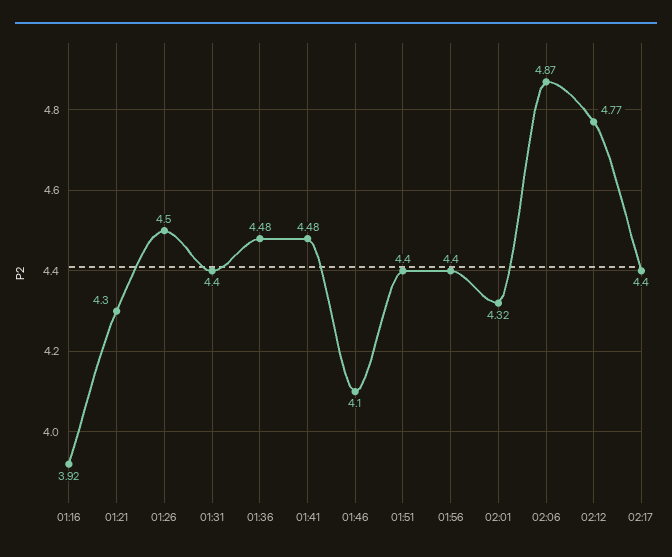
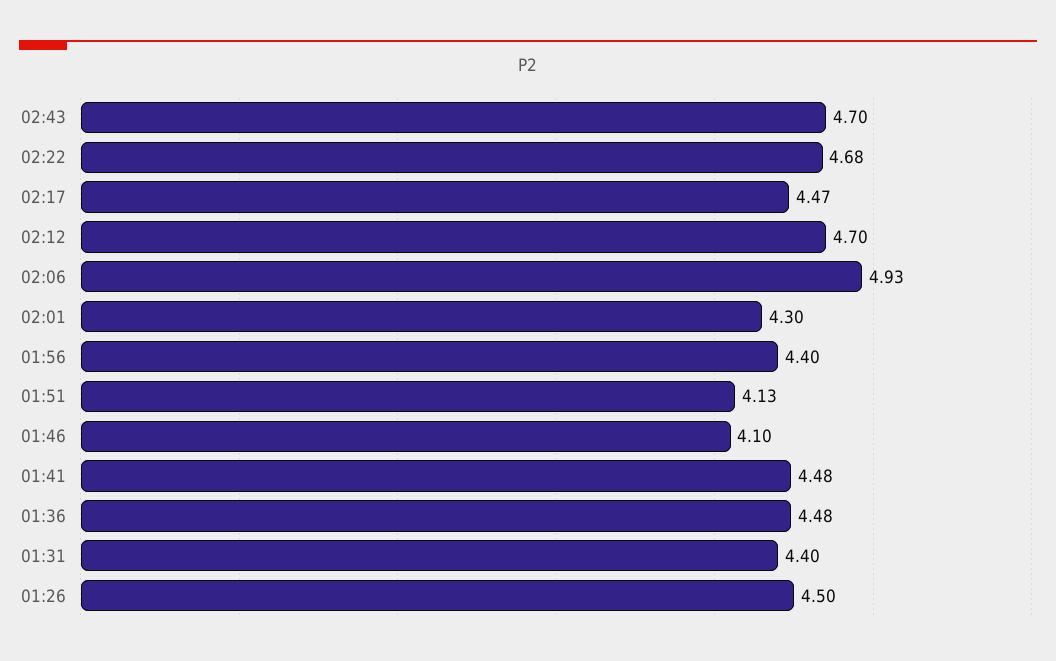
01:16: 3.92 -> none
01:21: 4.3 -> none
01:51: 4.4 -> 4.13
02:01: 4.32 -> 4.3
02:06: 4.87 -> 4.93
02:12: 4.77 -> 4.7
02:17: 4.4 -> 4.47
02:43: none -> 4.7
02:22: none -> 4.68

